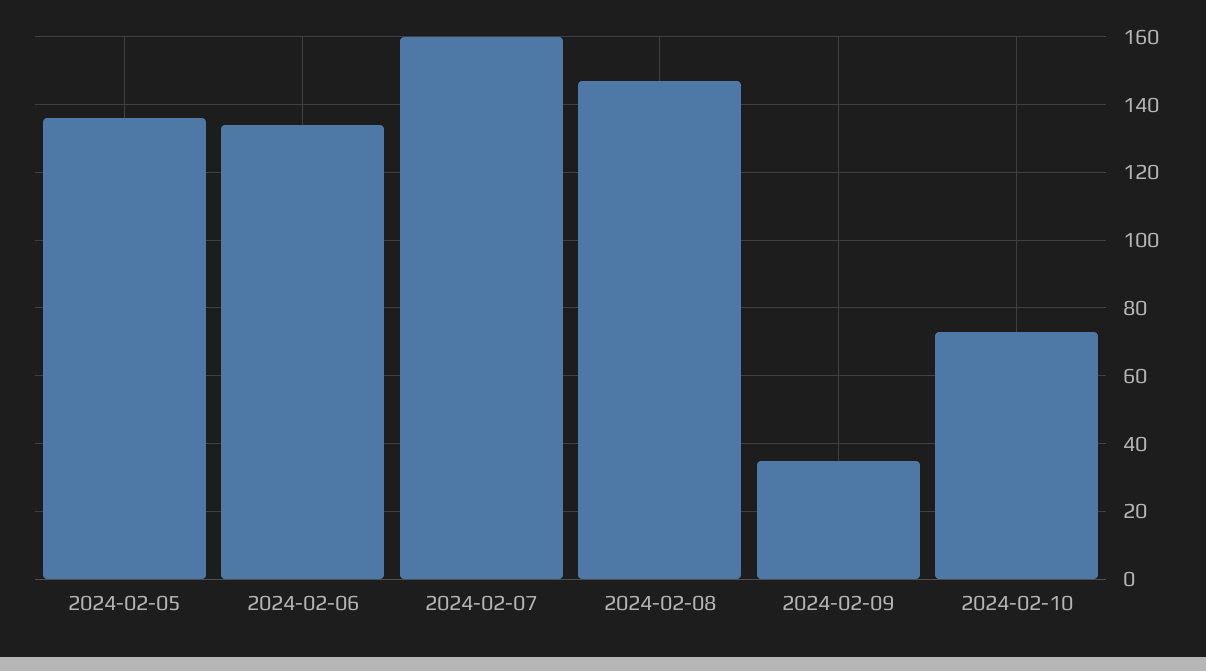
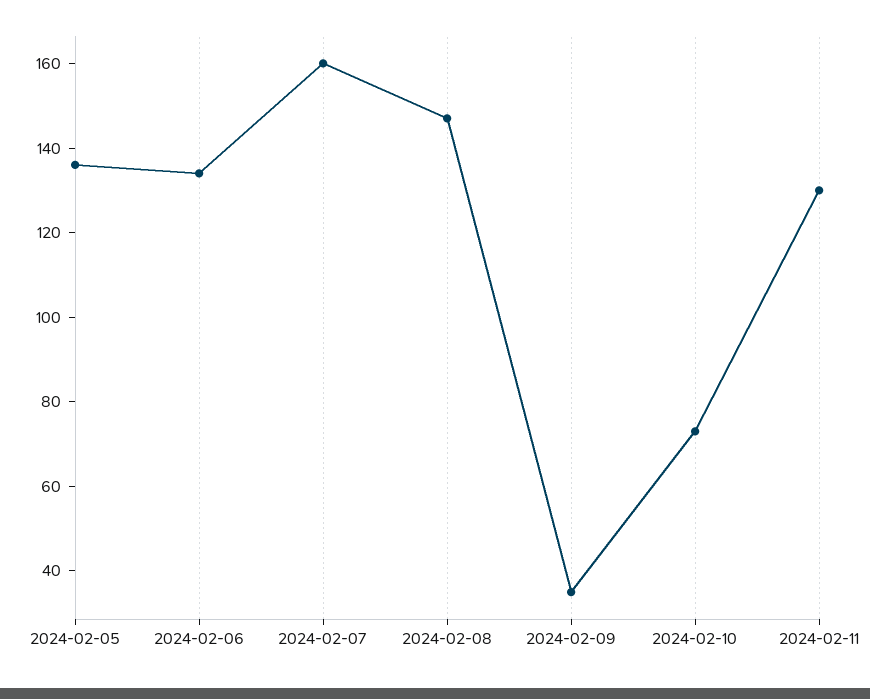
2024-02-11: none -> 130

